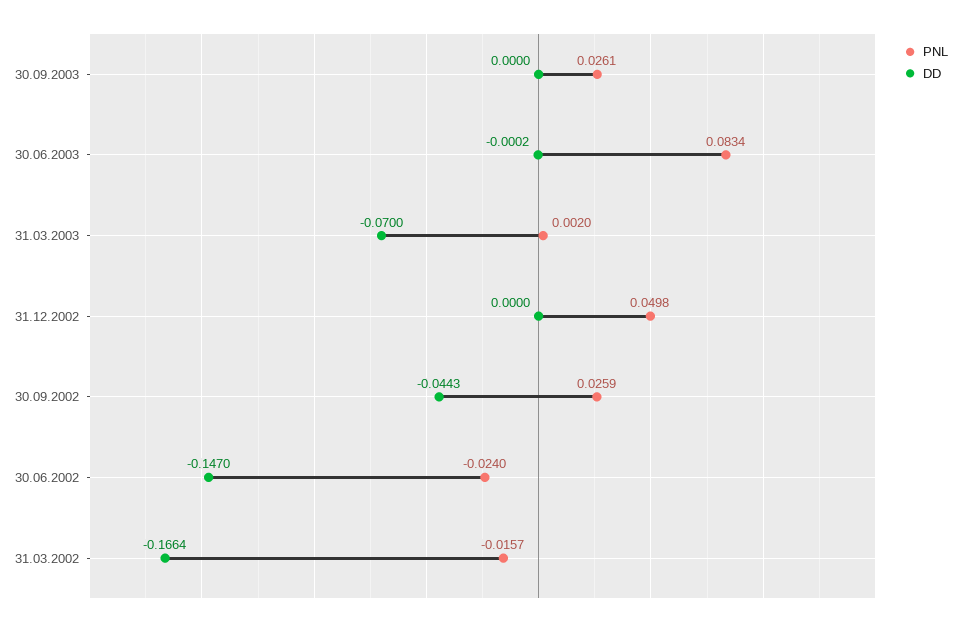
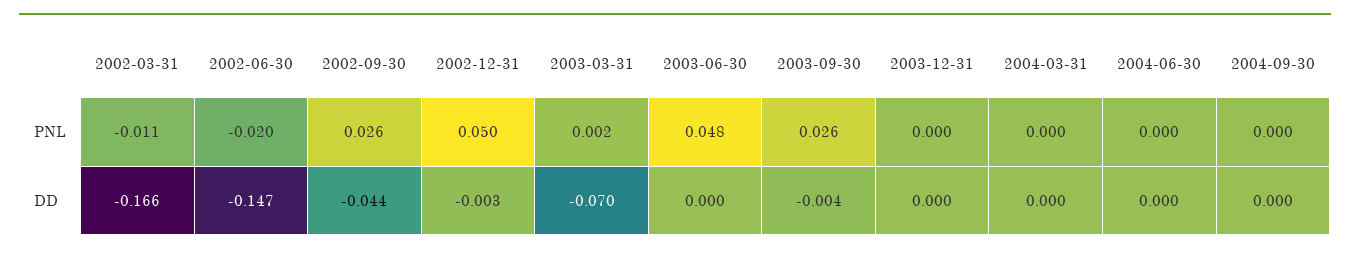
DD, 30.09.2003: 0 -> -0.004
PNL, 30.06.2003: 0.0834 -> 0.048
DD, 31.12.2002: 0 -> -0.003
PNL, 30.06.2002: -0.024 -> -0.02
PNL, 31.03.2002: -0.0157 -> -0.011
PNL, 2003-12-31: none -> 0
PNL, 2004-03-31: none -> 0
PNL, 2004-06-30: none -> 0
PNL, 2004-09-30: none -> 0
DD, 2003-12-31: none -> 0
DD, 2004-03-31: none -> 0
DD, 2004-06-30: none -> 0
DD, 2004-09-30: none -> 0

